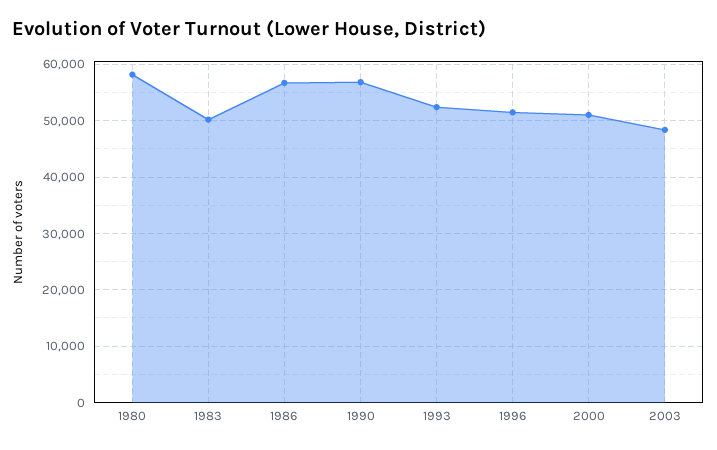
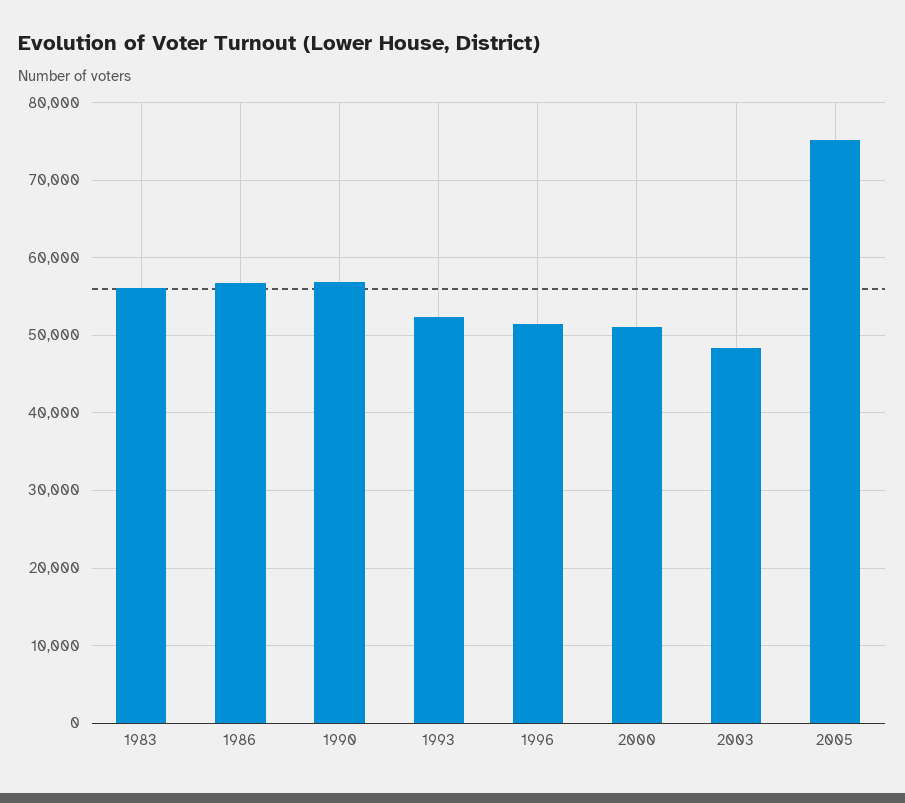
1980: 58000 -> none
1983: 50000 -> 56000
2005: none -> 75000

